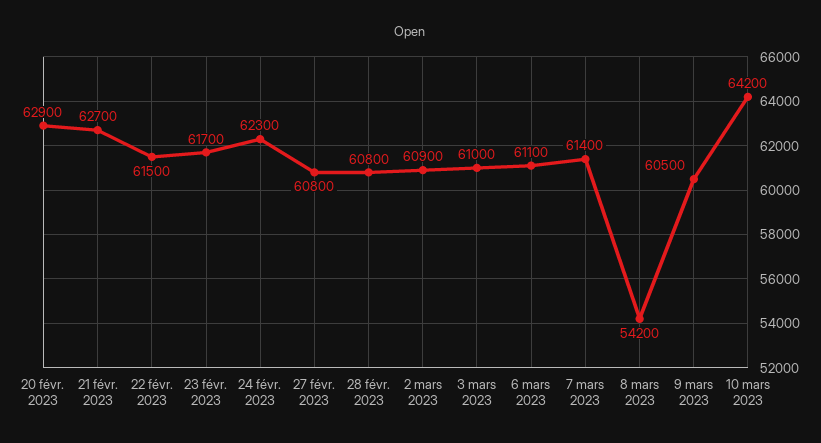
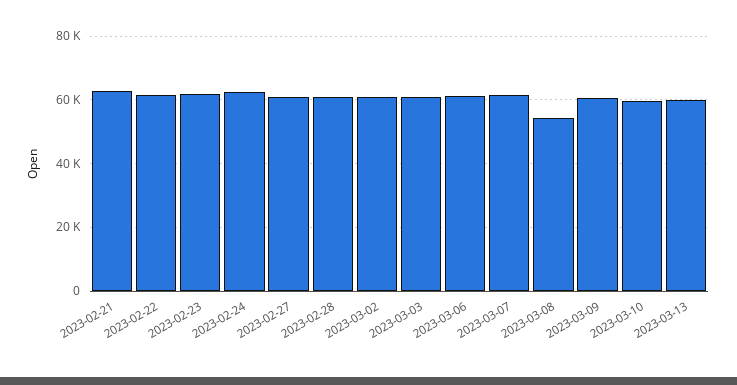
20 févr. 2023: 62900 -> none
10 mars 2023: 64200 -> 60000
2023-03-13: none -> 60000

